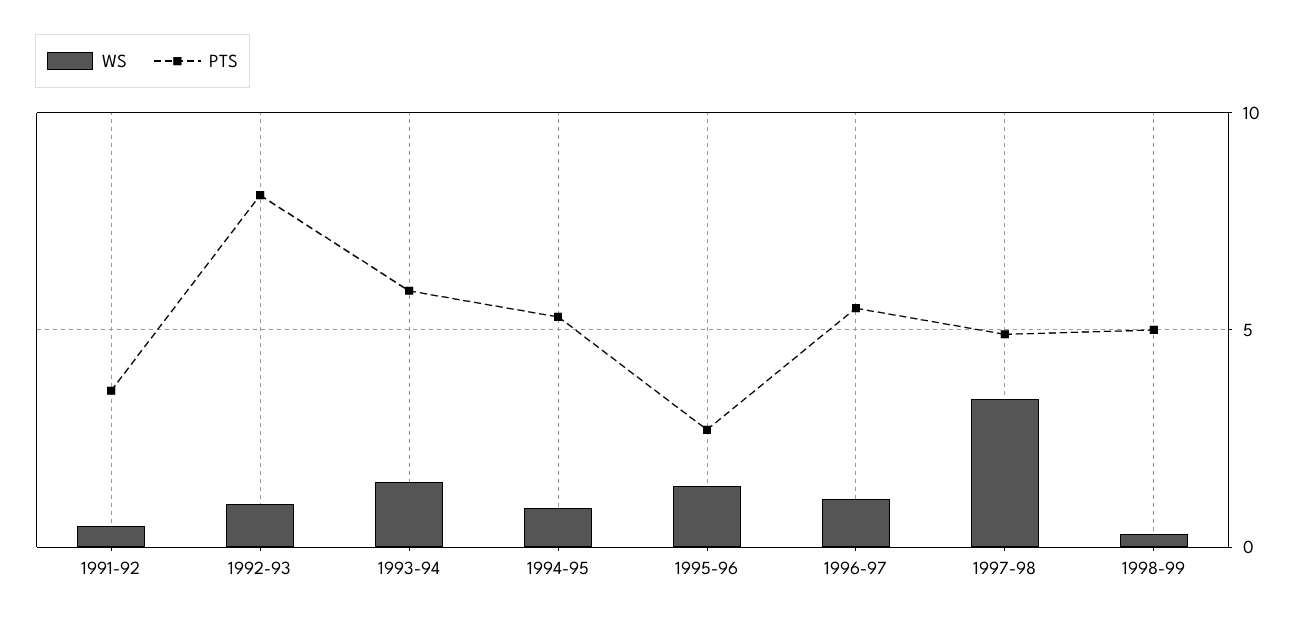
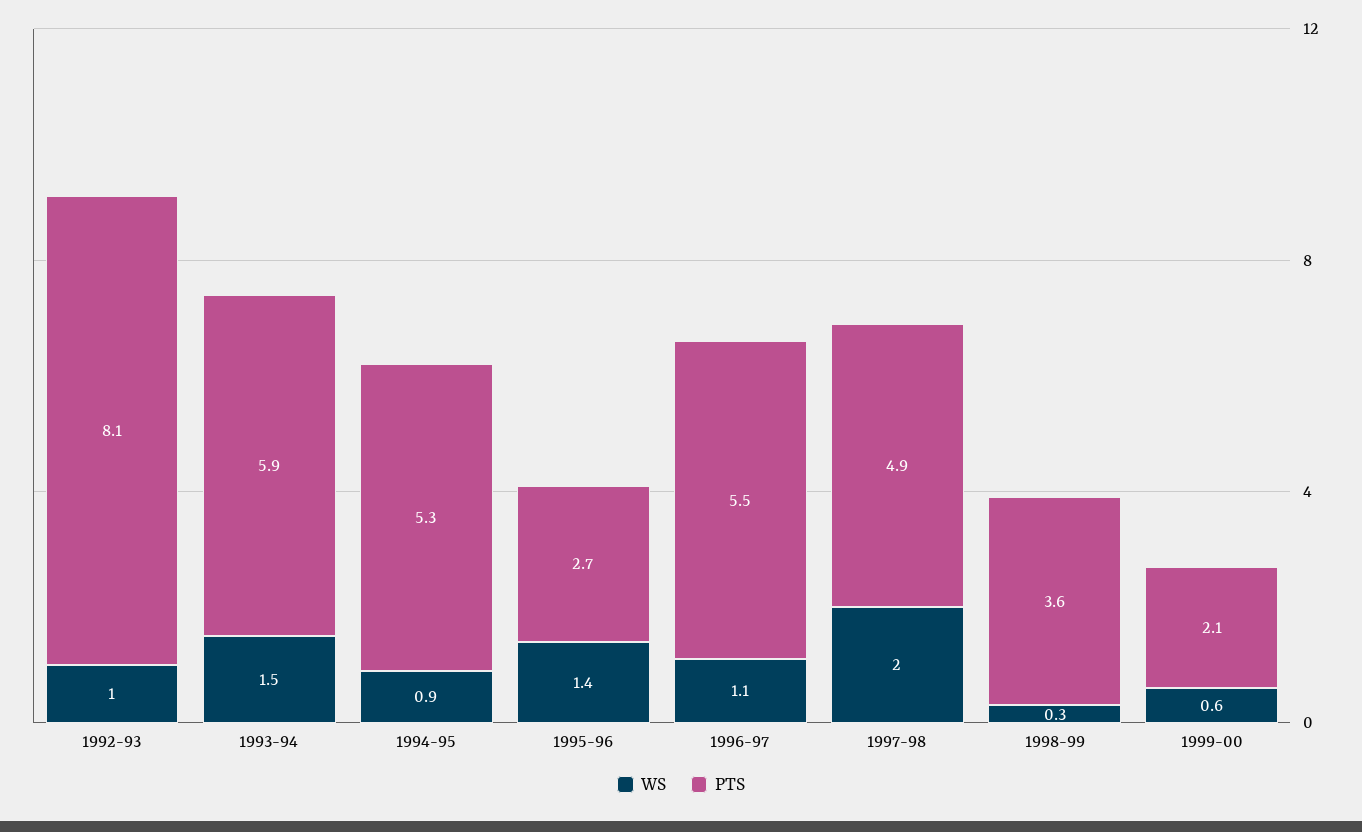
WS, 1991-92: 0.5 -> none
PTS, 1991-92: 3.5 -> none
WS, 1997-98: 3.5 -> 2
PTS, 1998-99: 5 -> 3.6
WS, 1999-00: none -> 0.6
PTS, 1999-00: none -> 2.1

